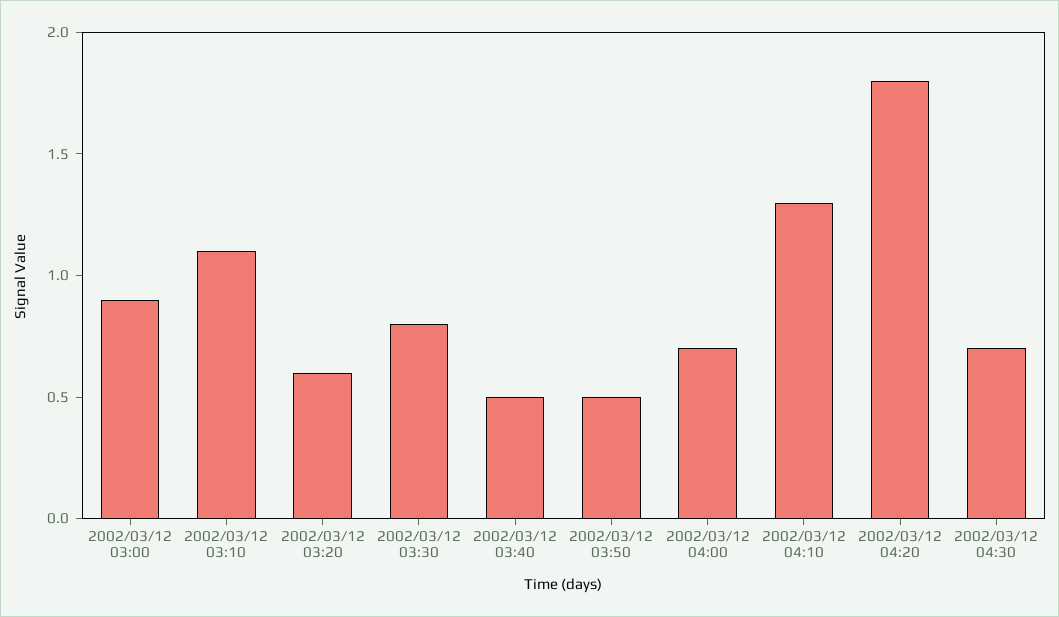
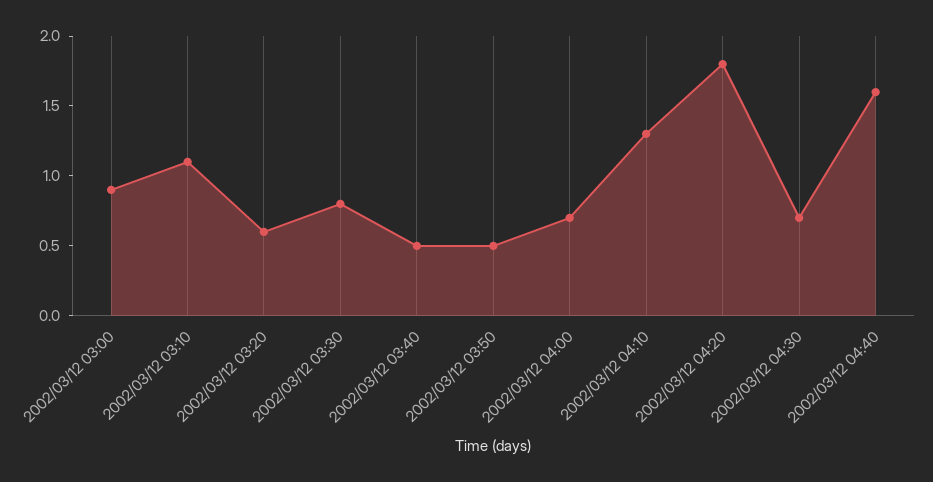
2002/03/12 04:40: none -> 1.6

